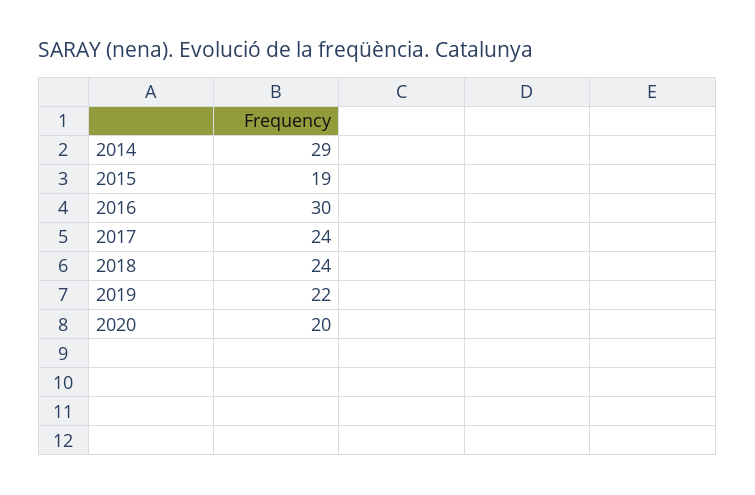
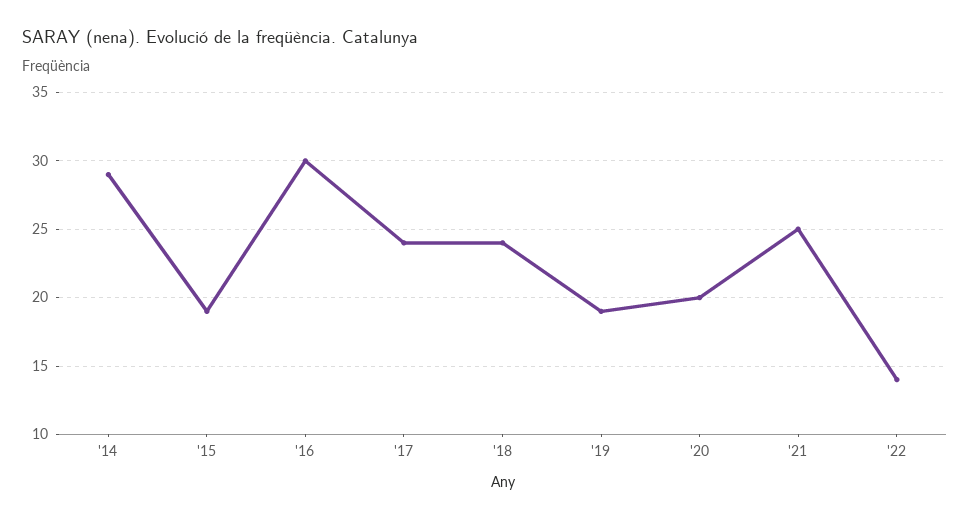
2019: 22 -> 19
'21: none -> 25
'22: none -> 14

